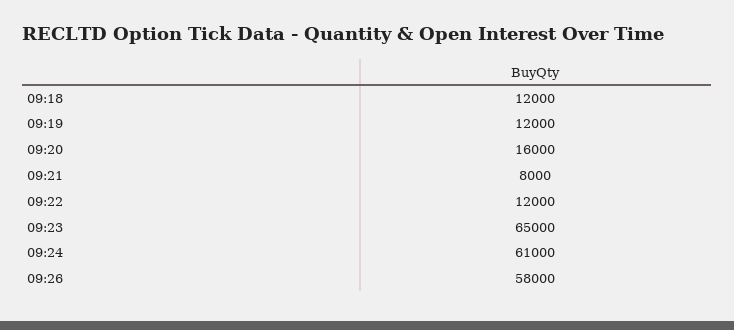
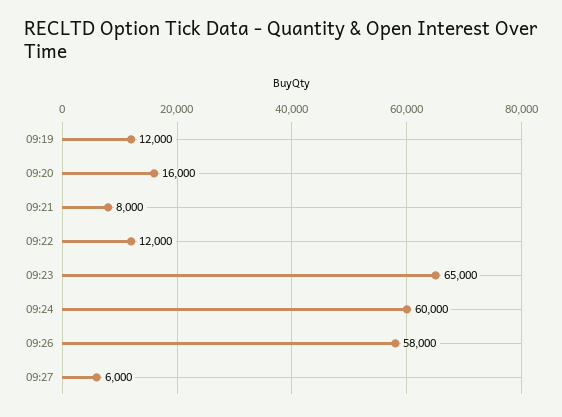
09:18: 12000 -> none
09:24: 61000 -> 60000
09:27: none -> 6000

